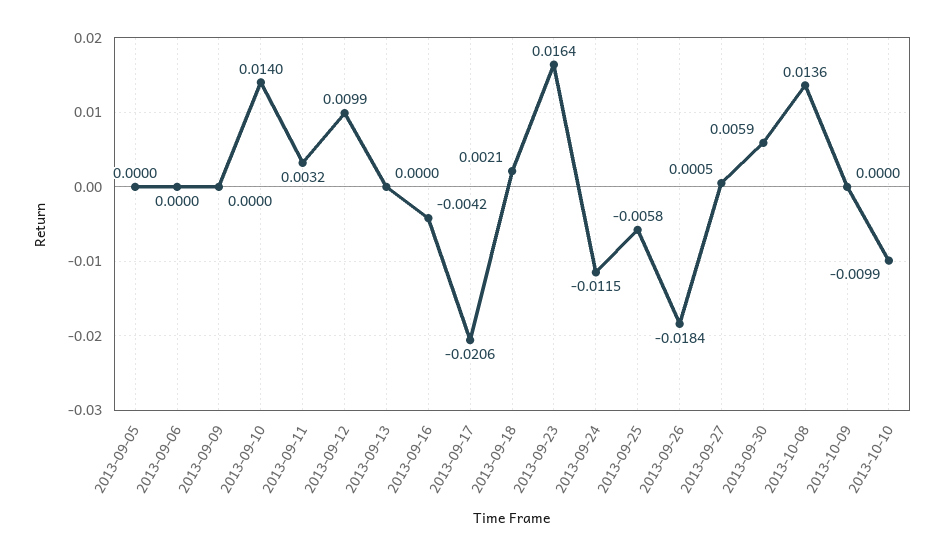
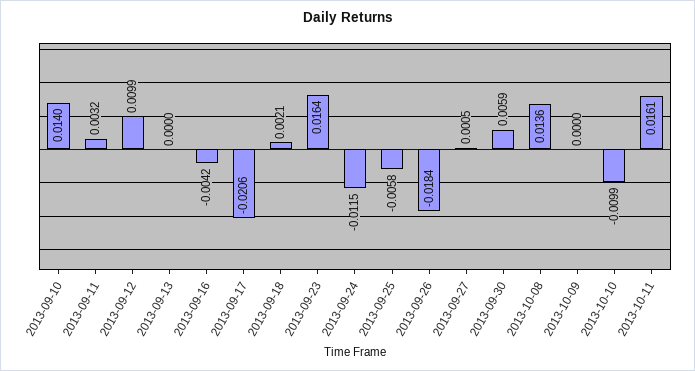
2013-09-05: 0 -> none
2013-09-06: 0 -> none
2013-09-09: 0 -> none
2013-10-11: none -> 0.0161

